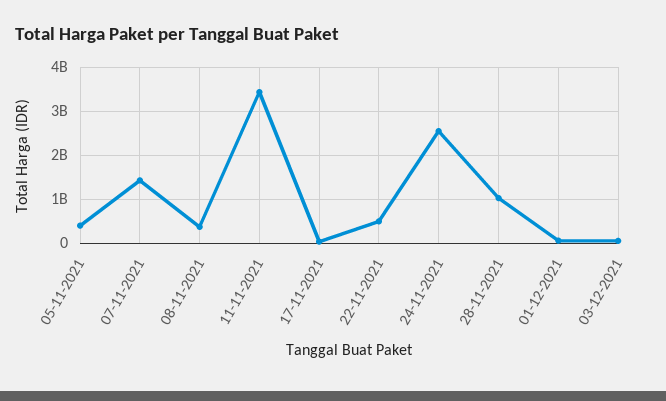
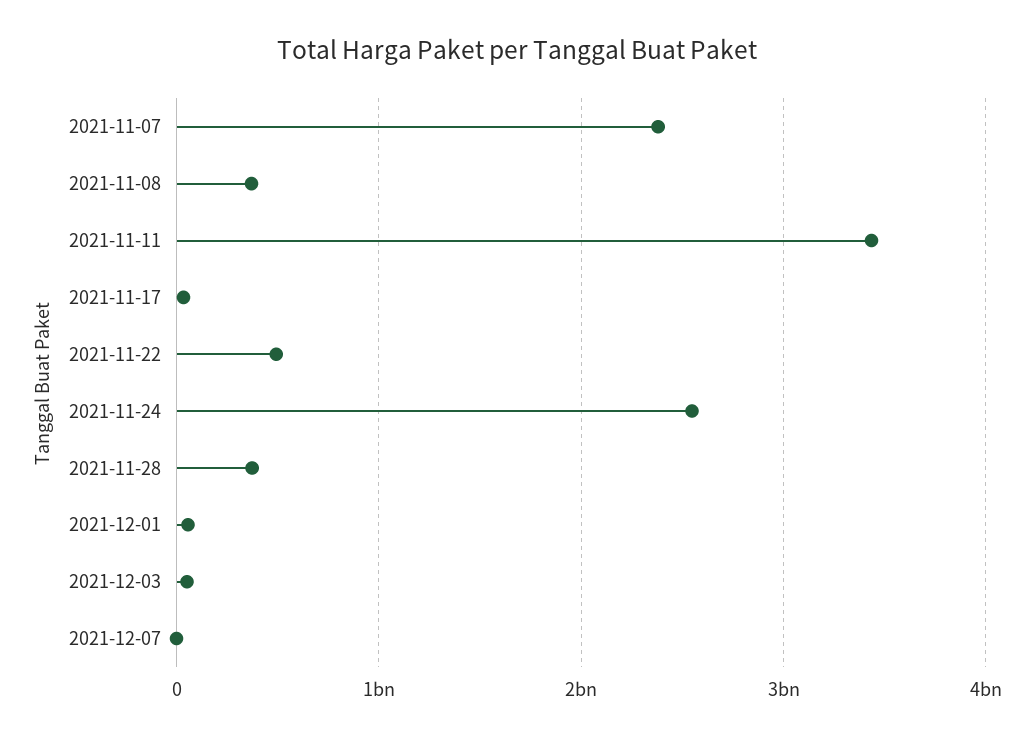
05-11-2021: 400000000 -> none
07-11-2021: 1400000000 -> 2400000000
28-11-2021: 1000000000 -> 400000000
2021-12-07: none -> 0

